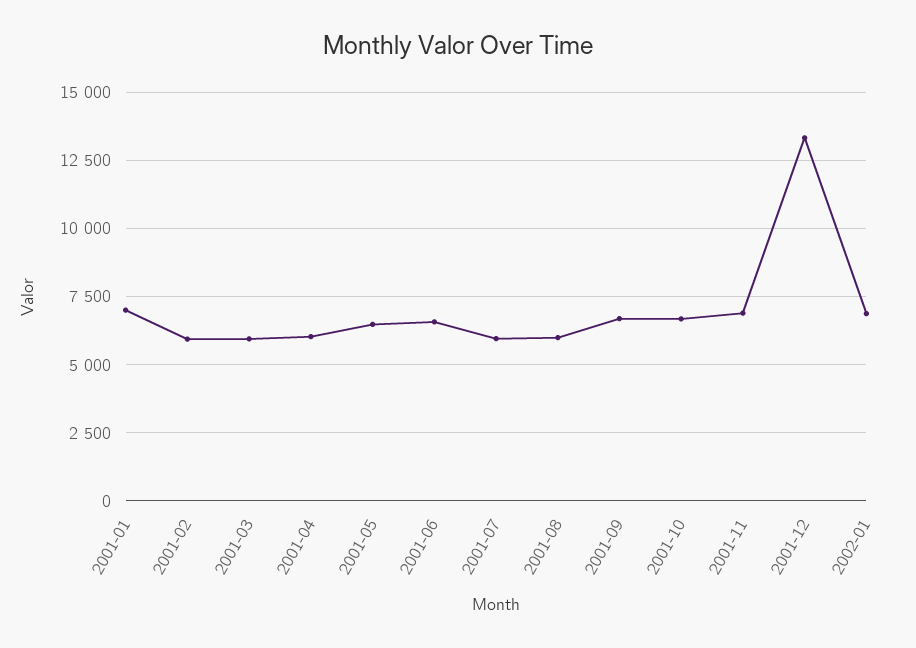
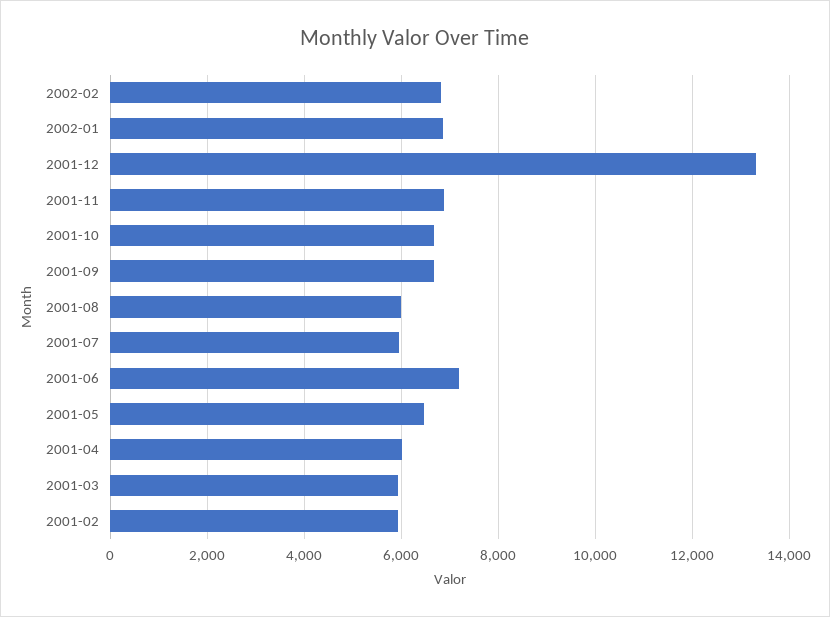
2001-01: 7000 -> none
2001-06: 6500 -> 7200
2002-02: none -> 6800

